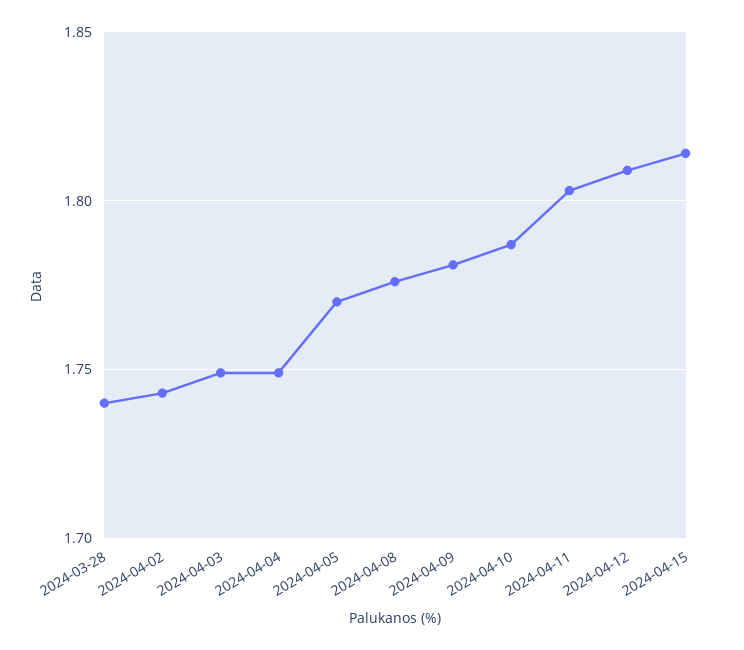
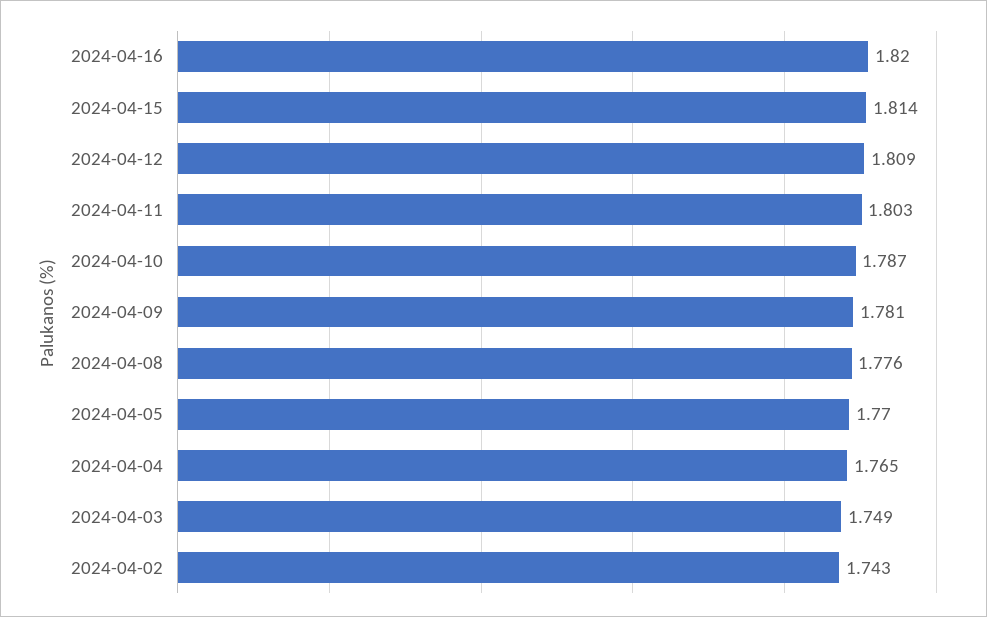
2024-03-28: 1.74 -> none
2024-04-04: 1.75 -> 1.765
2024-04-16: none -> 1.82

